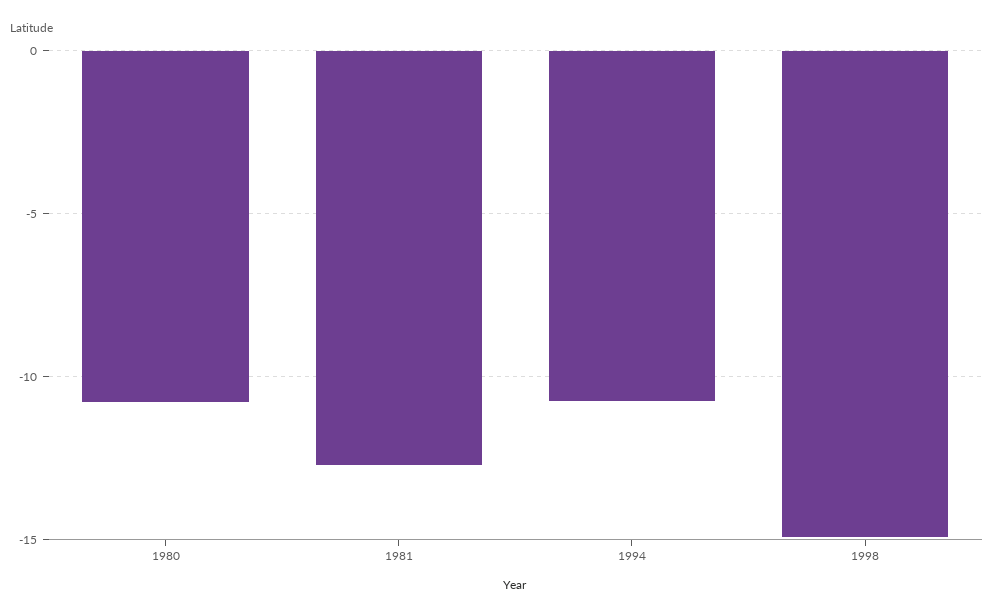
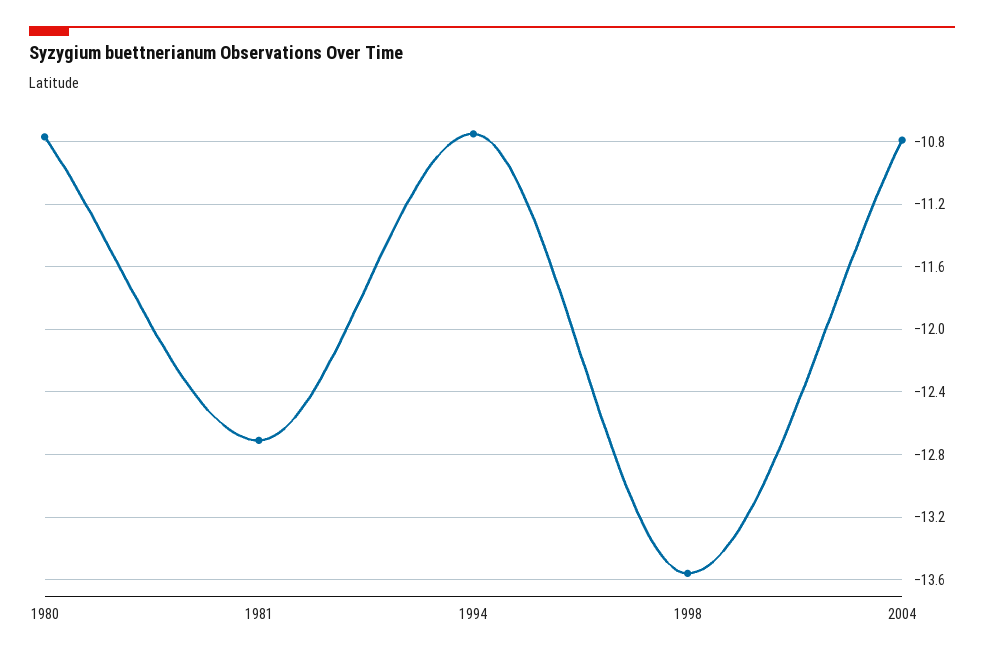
1998: -15 -> -13.55
2004: none -> -10.8

